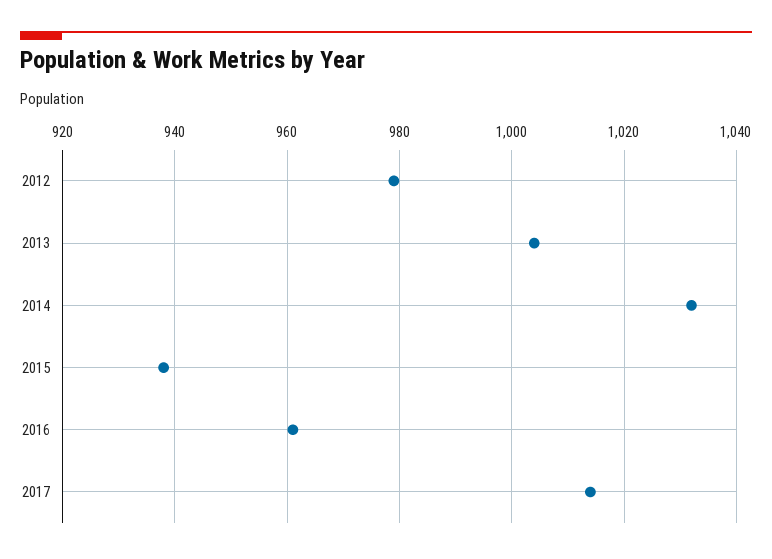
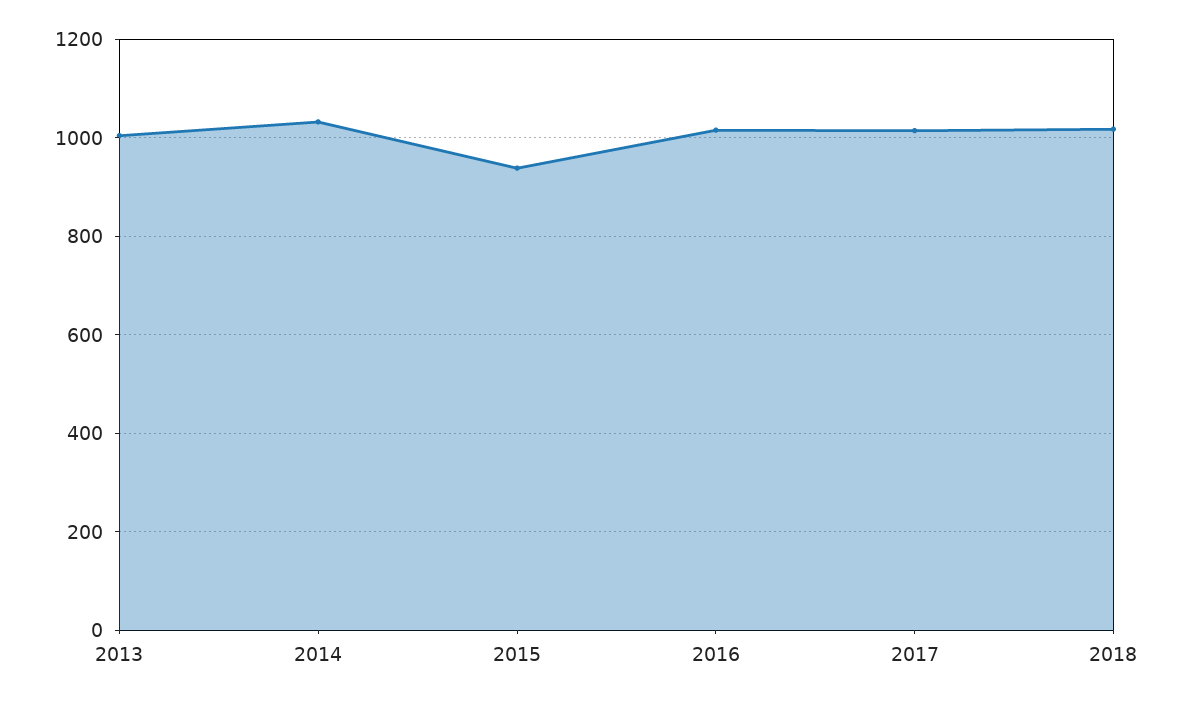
2012: 980 -> none
2016: 960 -> 1020
2018: none -> 1020

